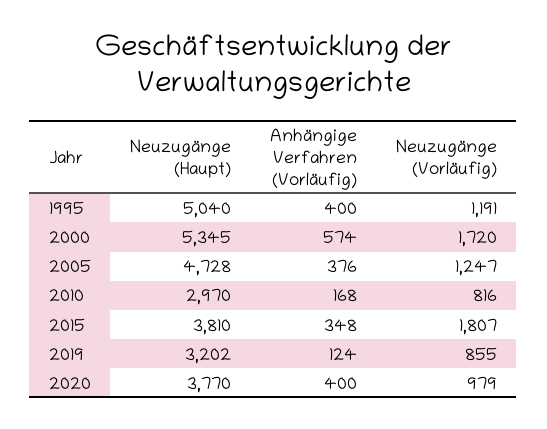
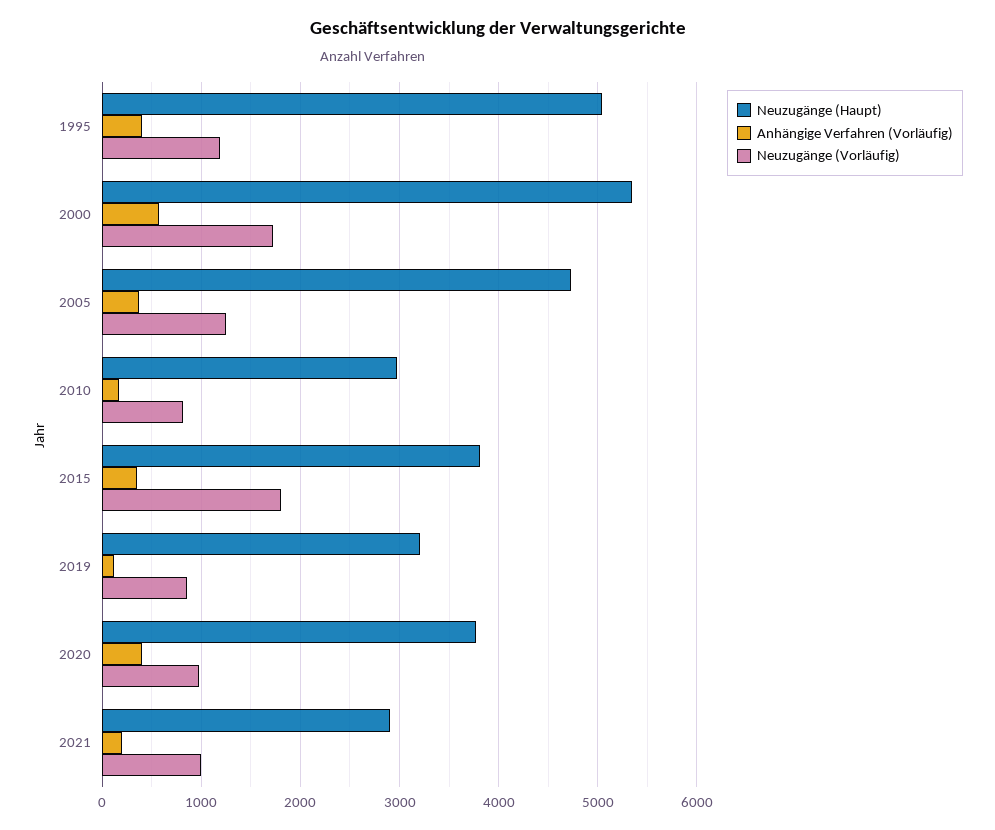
Neuzugänge (Haupt), 2021: none -> 2900
Anhängige Verfahren (Vorläufig), 2021: none -> 200
Neuzugänge (Vorläufig), 2021: none -> 1000

